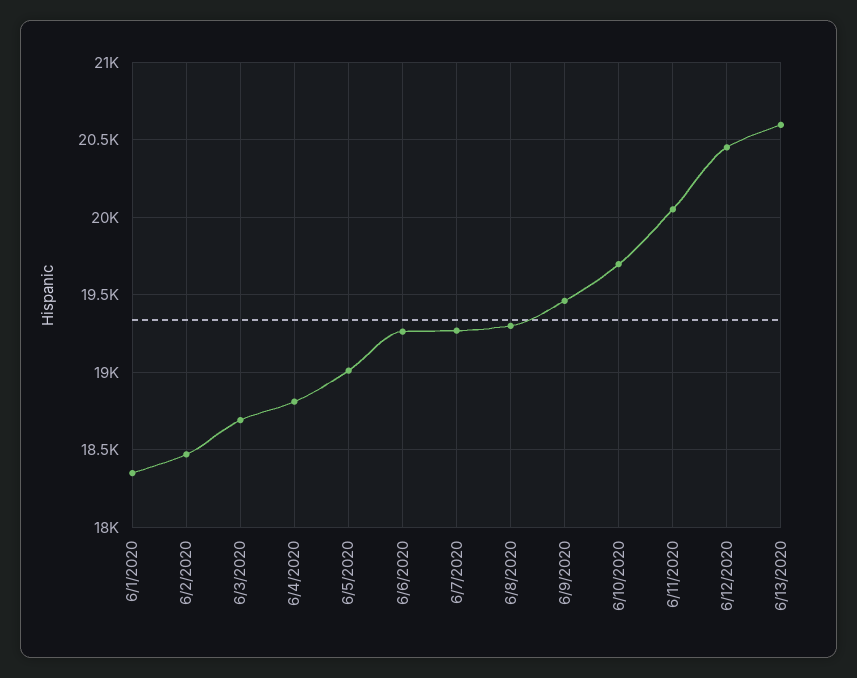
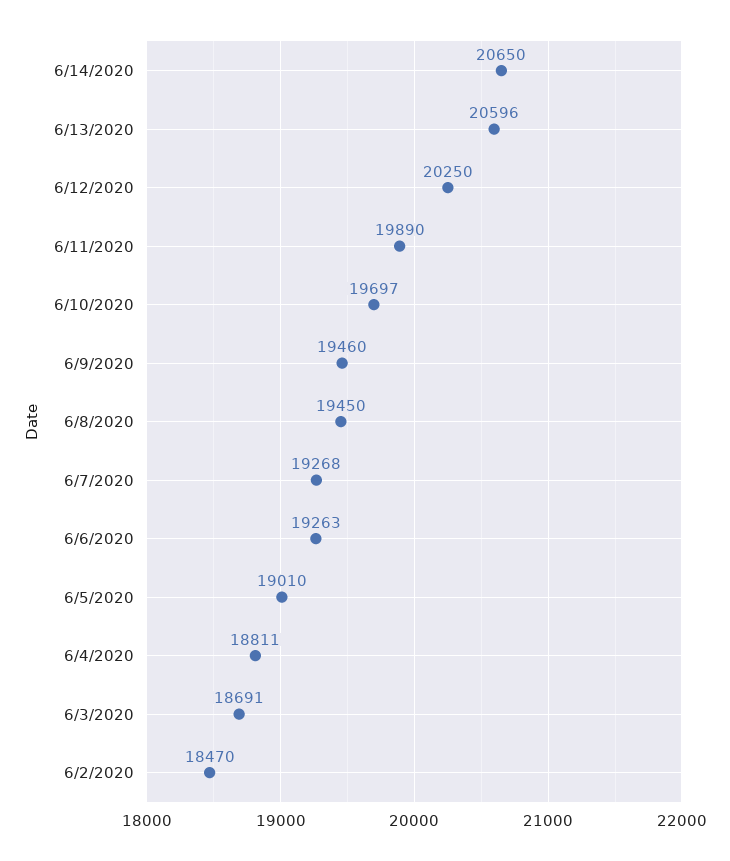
6/1/2020: 18350 -> none
6/8/2020: 19300 -> 19450
6/11/2020: 20050 -> 19890
6/12/2020: 20450 -> 20250
6/14/2020: none -> 20650

